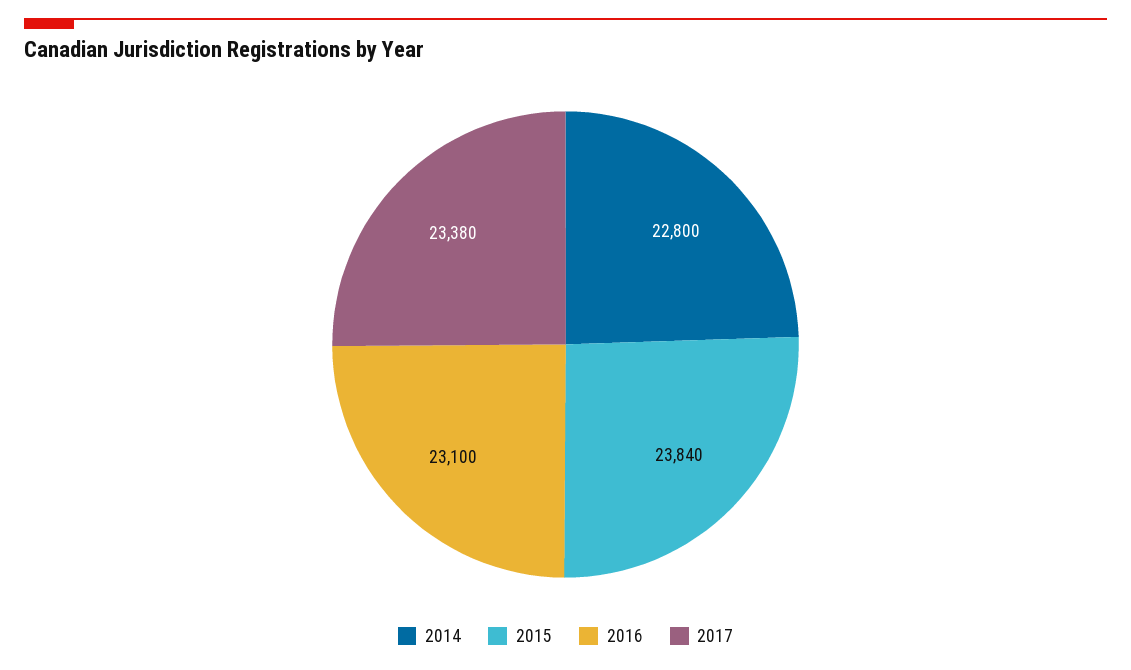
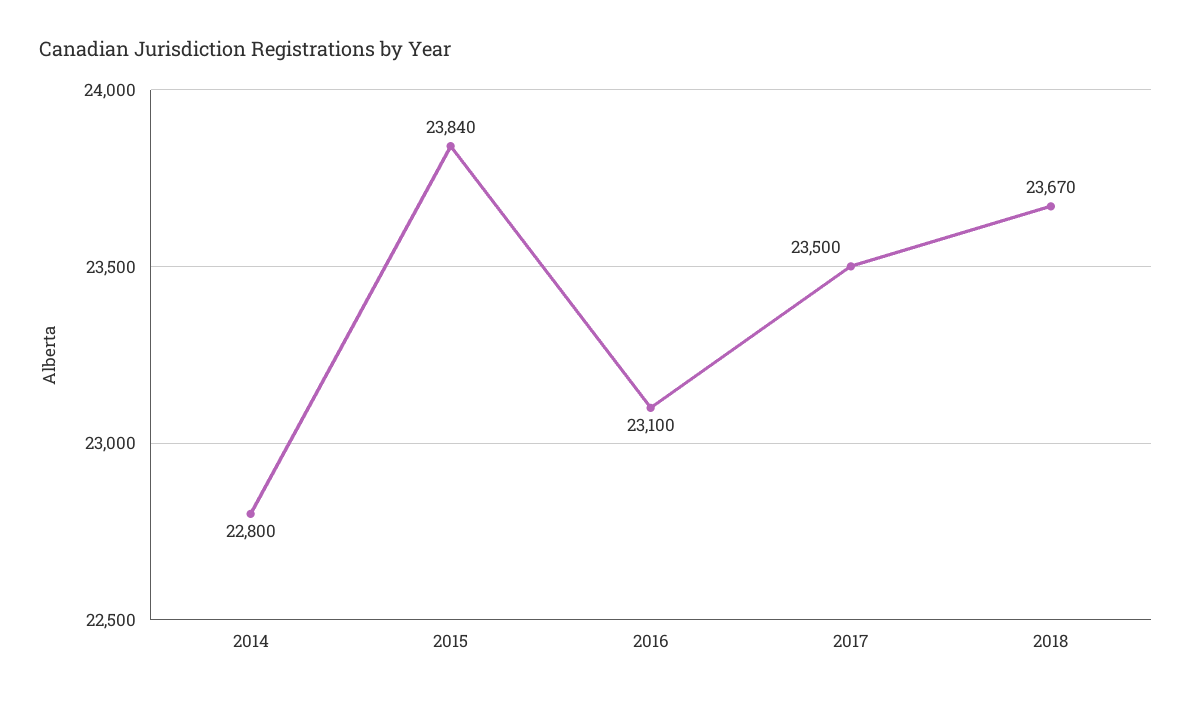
2017: 23380 -> 23500
2018: none -> 23670

